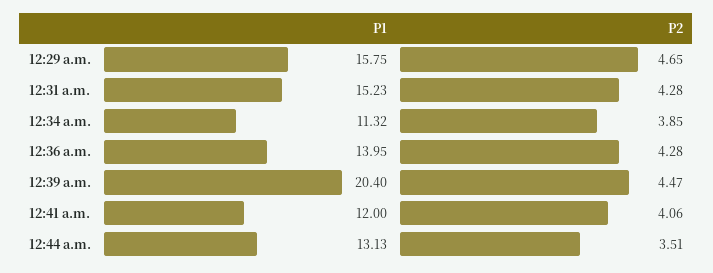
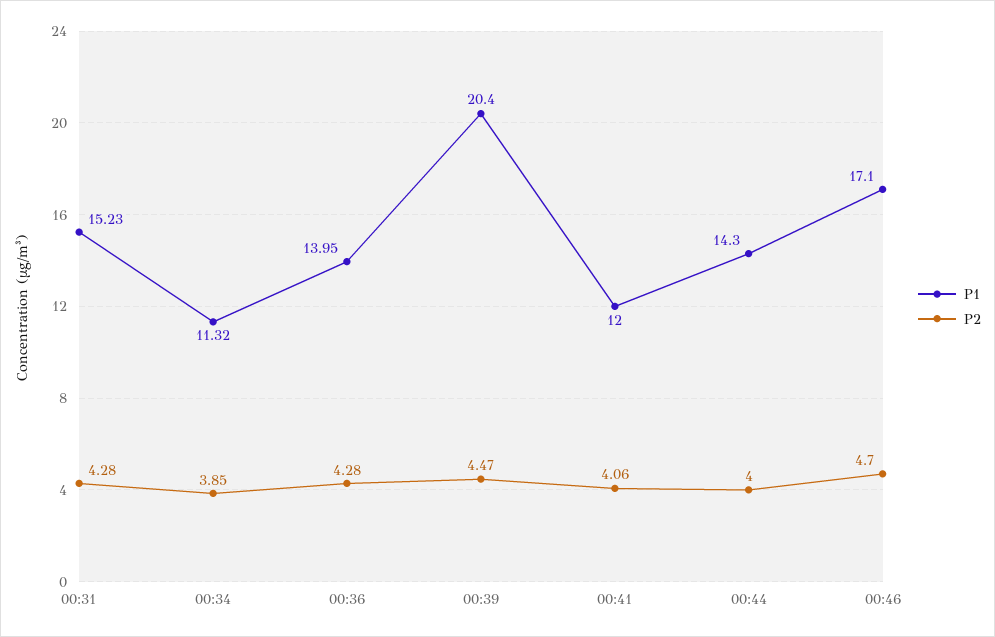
P1, 12:29 a.m.: 15.75 -> none
P2, 12:29 a.m.: 4.65 -> none
P1, 12:44 a.m.: 13.13 -> 14.3
P2, 12:44 a.m.: 3.51 -> 4
P1, 00:46: none -> 17.1
P2, 00:46: none -> 4.7

